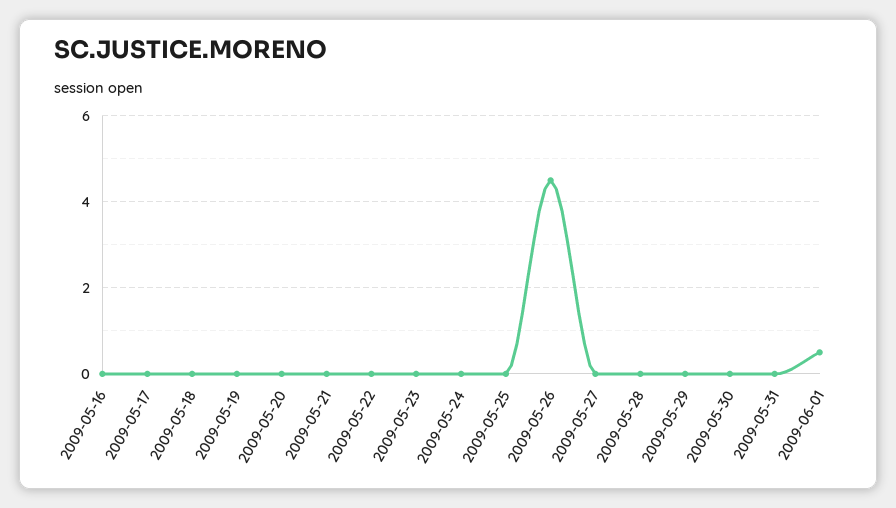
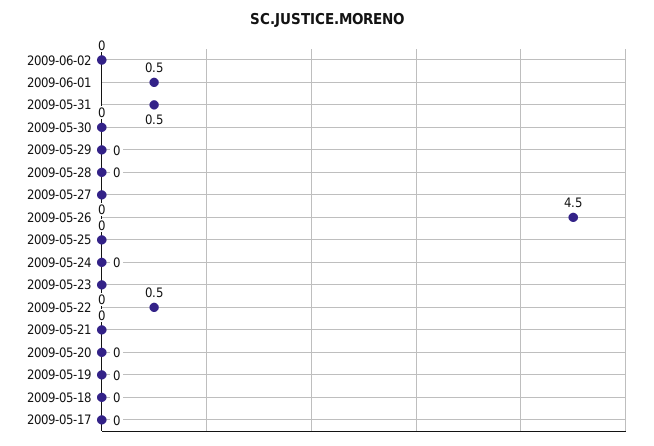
2009-05-16: 0 -> none
2009-05-22: 0 -> 0.5
2009-05-31: 0 -> 0.5
2009-06-02: none -> 0

